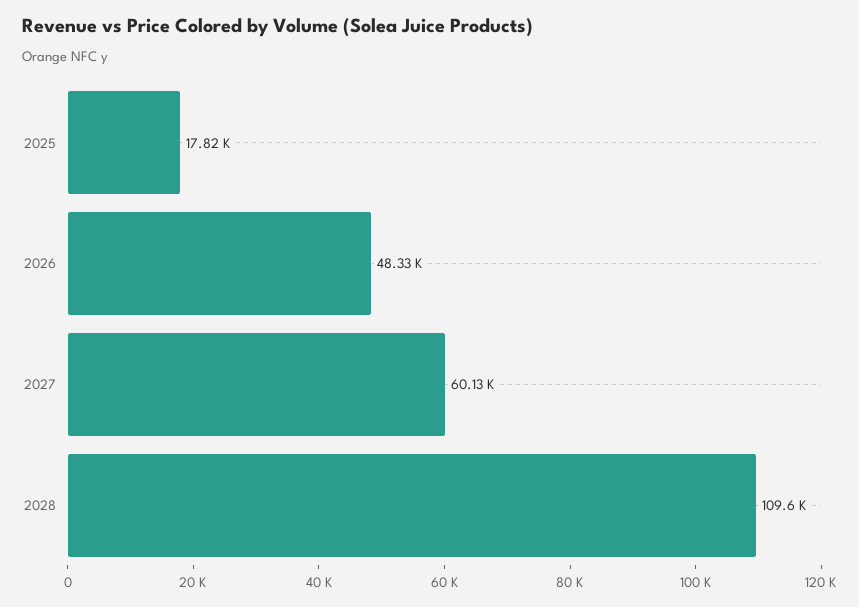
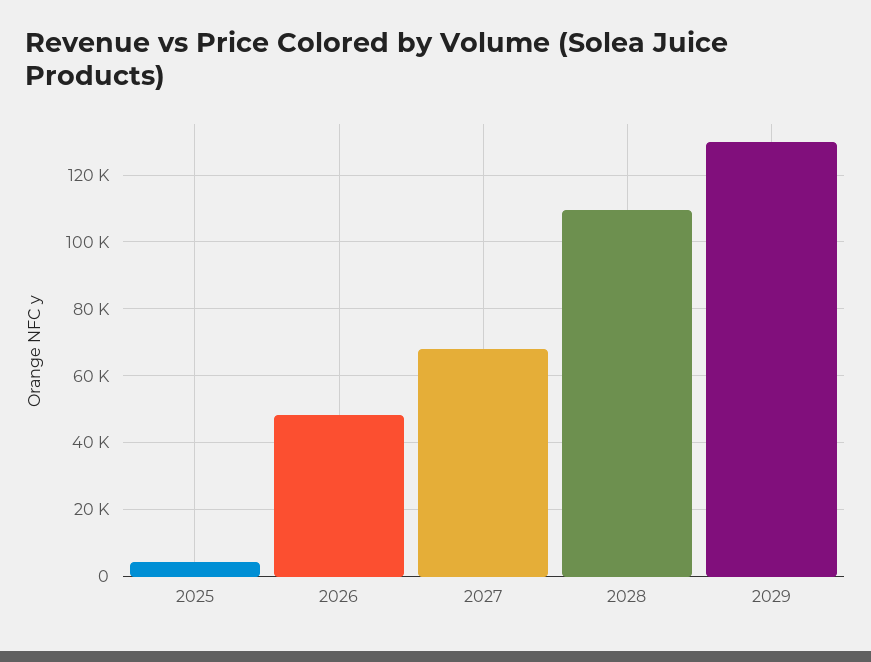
2025: 17820 -> 4000
2027: 60130 -> 68000
2029: none -> 130000

